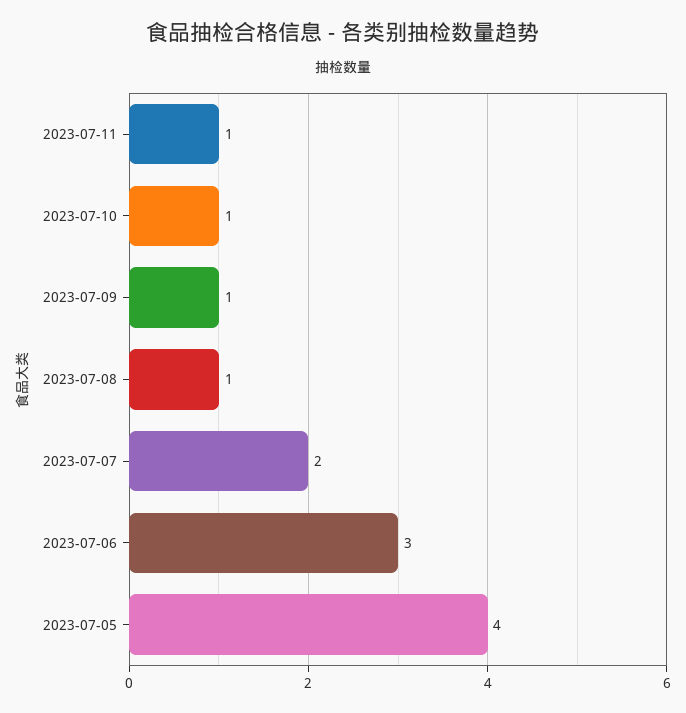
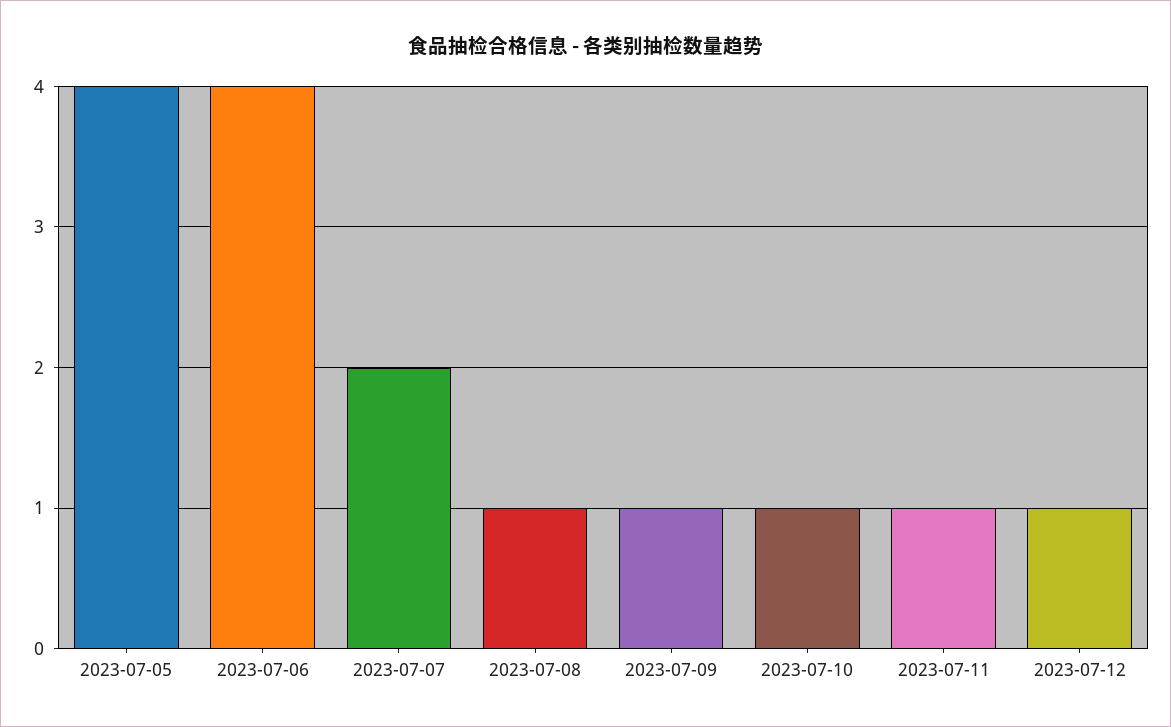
2023-07-06: 3 -> 4
2023-07-12: none -> 1

